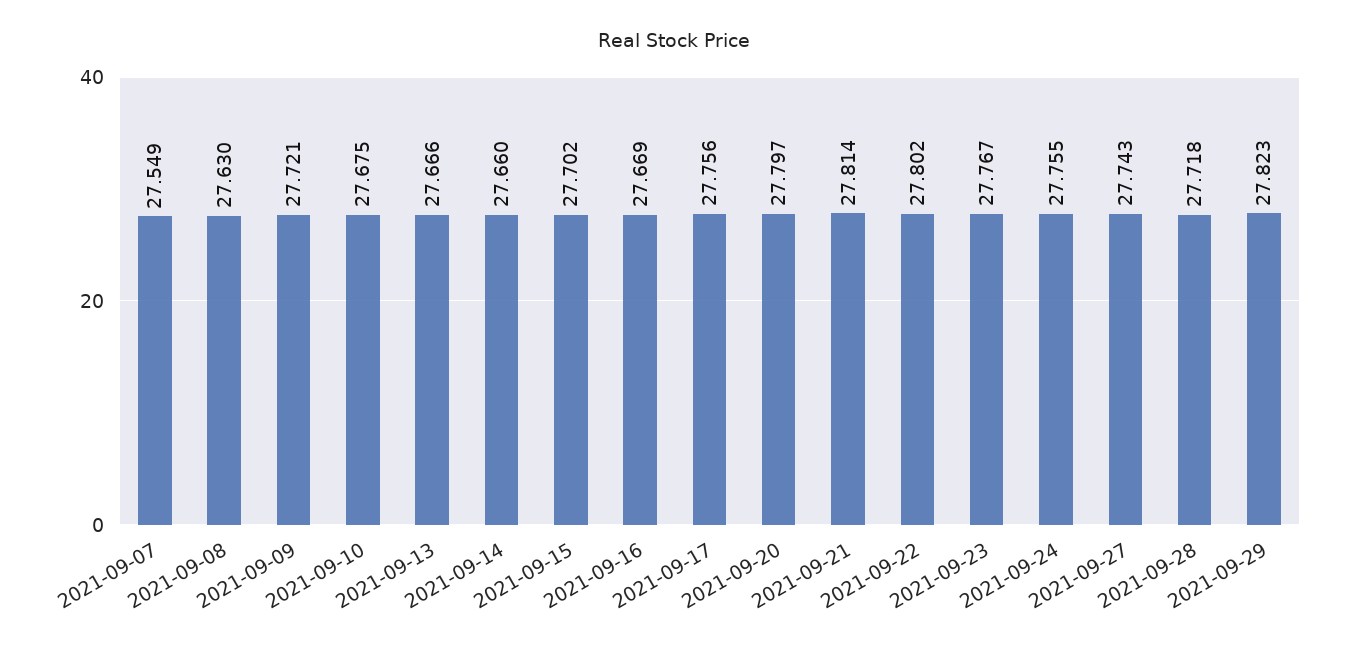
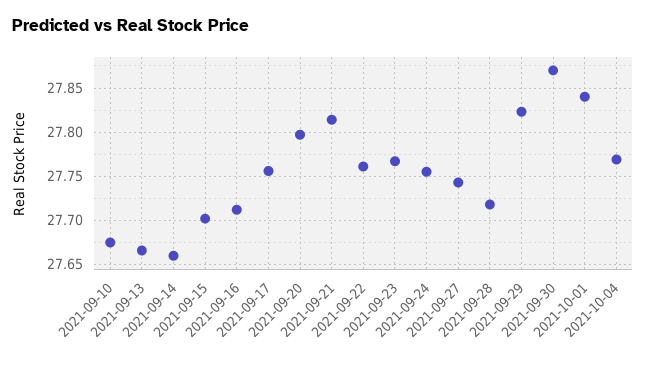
2021-09-07: 27.549 -> none
2021-09-08: 27.63 -> none
2021-09-09: 27.721 -> none
2021-09-16: 27.669 -> 27.71
2021-09-22: 27.802 -> 27.76
2021-09-30: none -> 27.87
2021-10-01: none -> 27.84
2021-10-04: none -> 27.77

